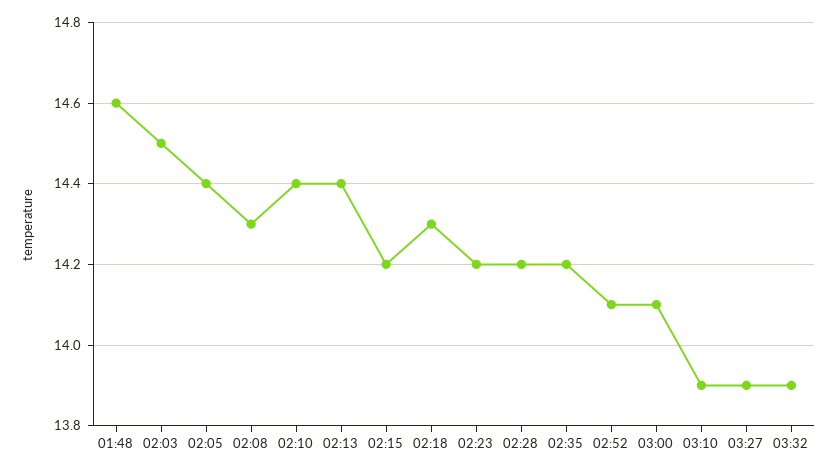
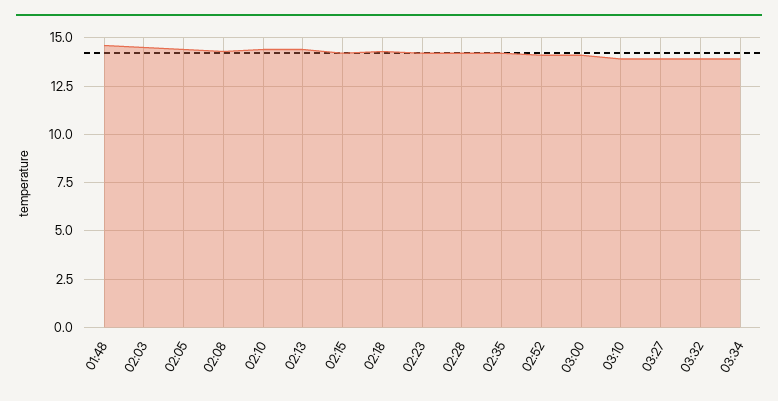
03:34: none -> 14

